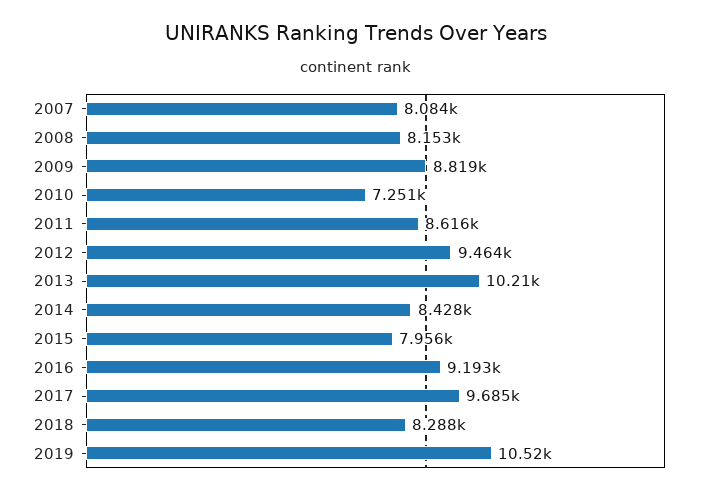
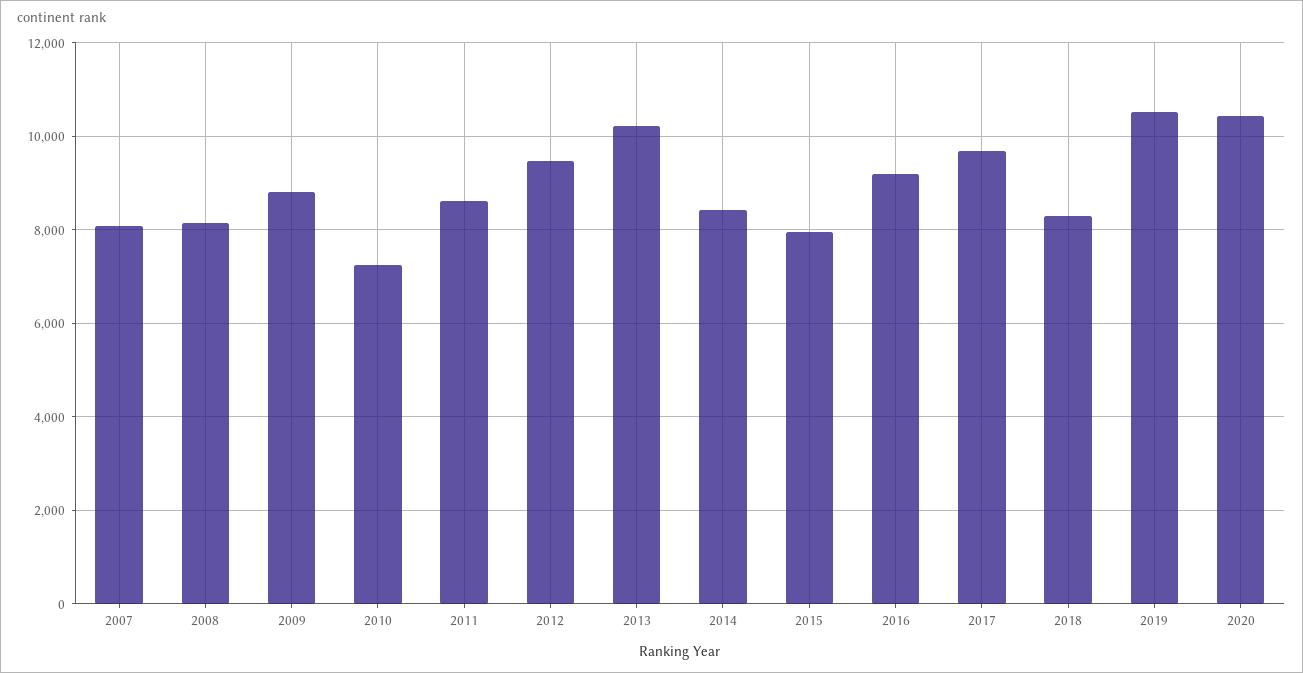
2020: none -> 10400

